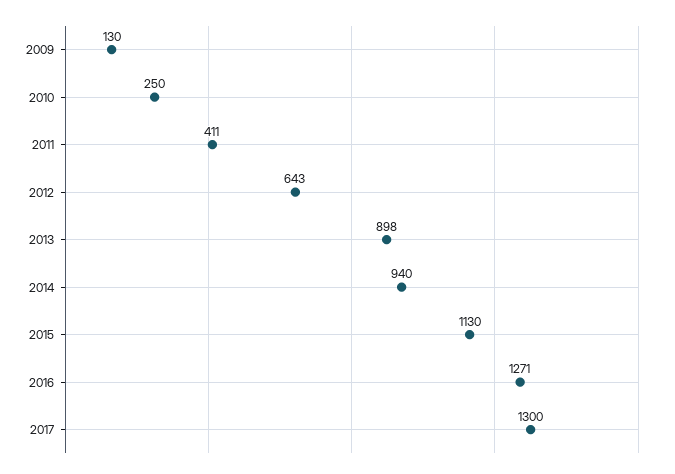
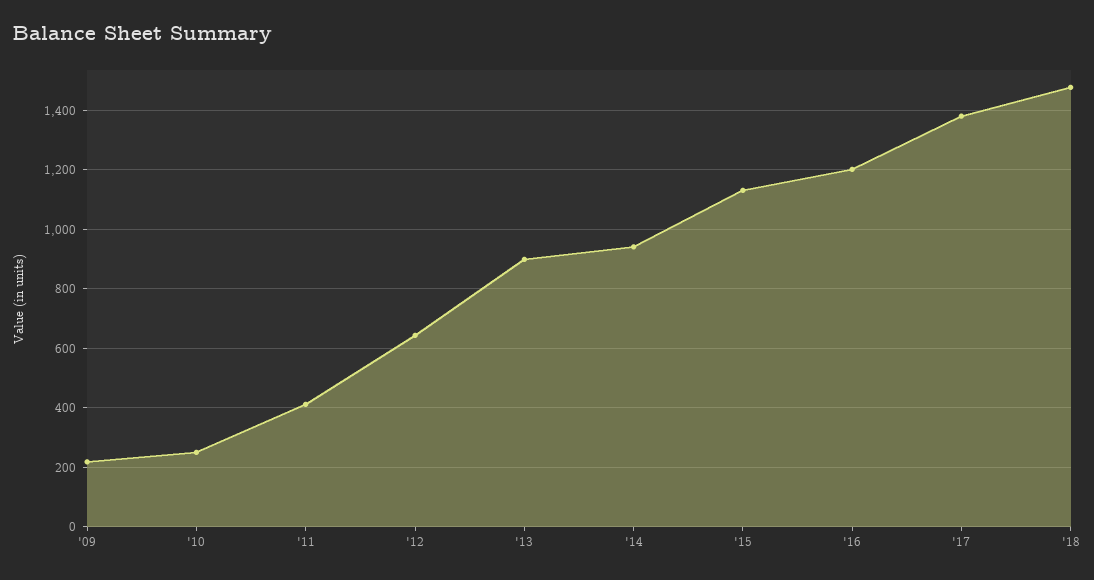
2009: 130 -> 225
2016: 1271 -> 1200
2017: 1300 -> 1375
'18: none -> 1475

